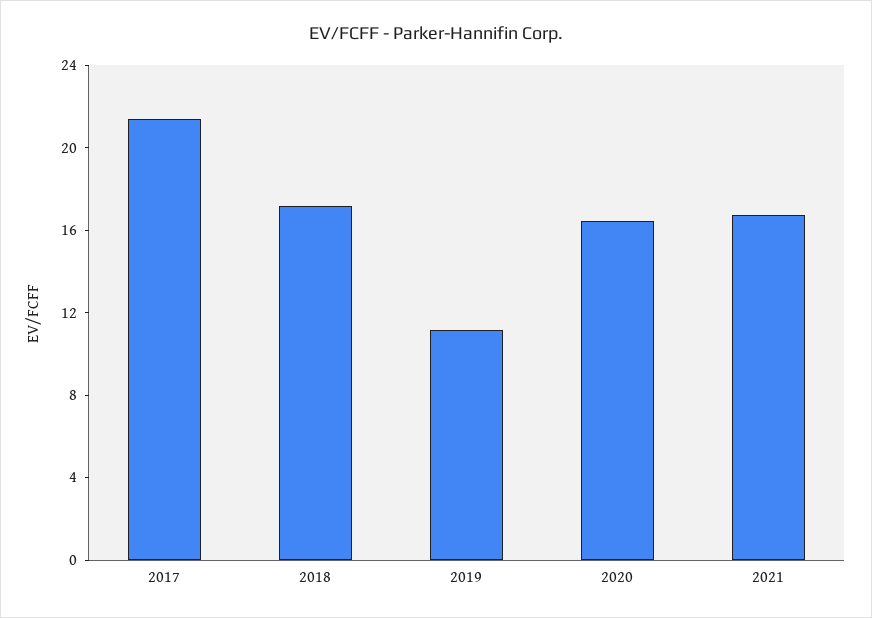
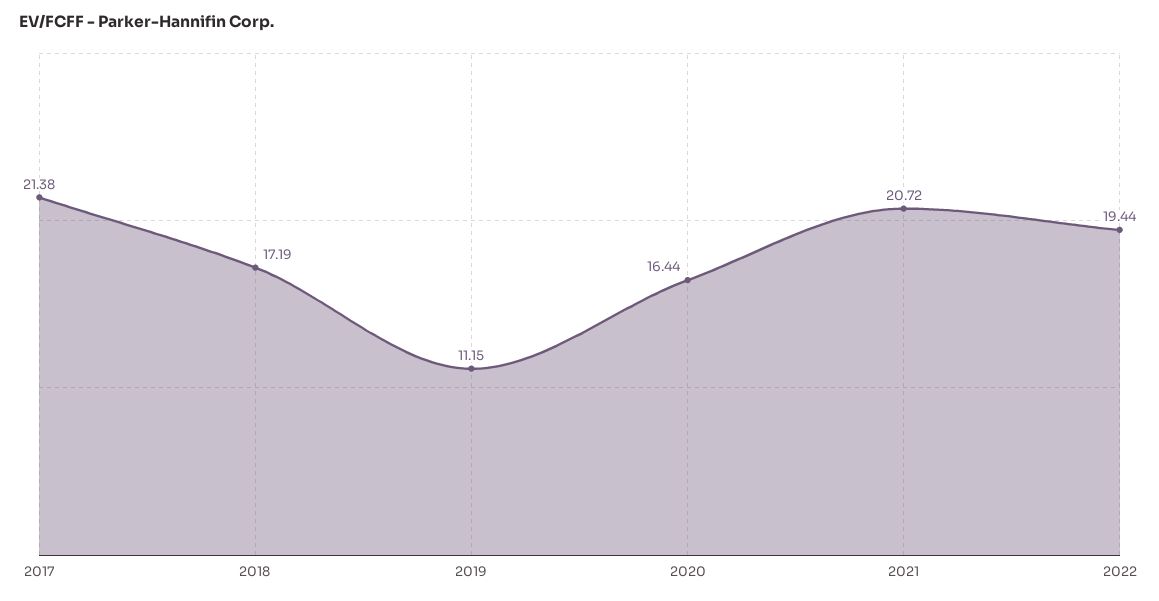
2021: 17 -> 20.72
2022: none -> 19.44

